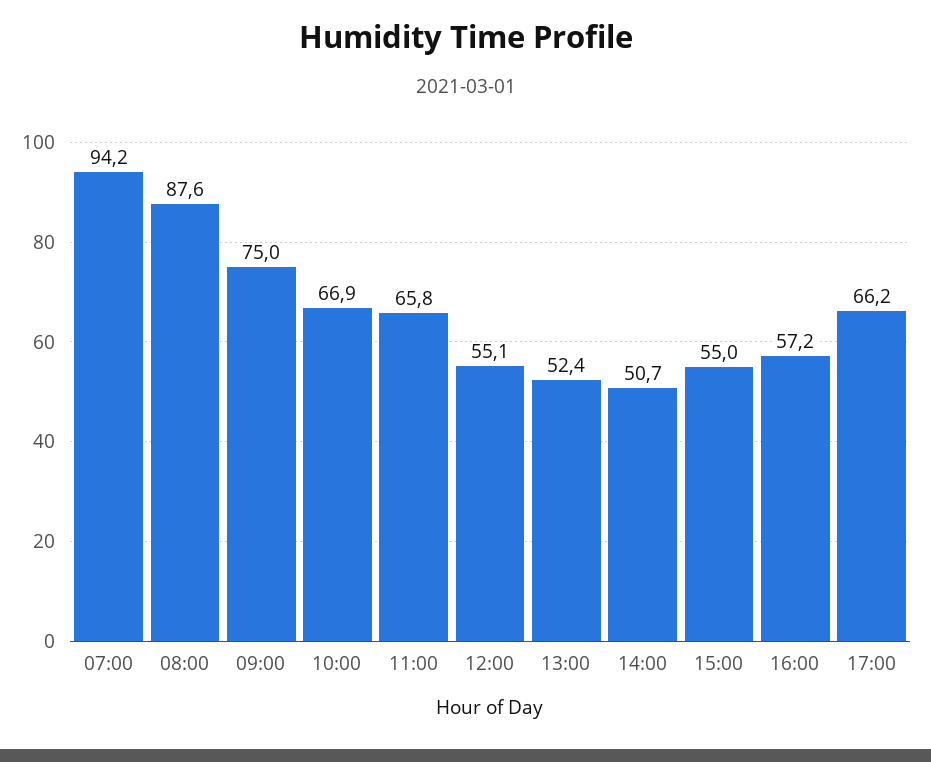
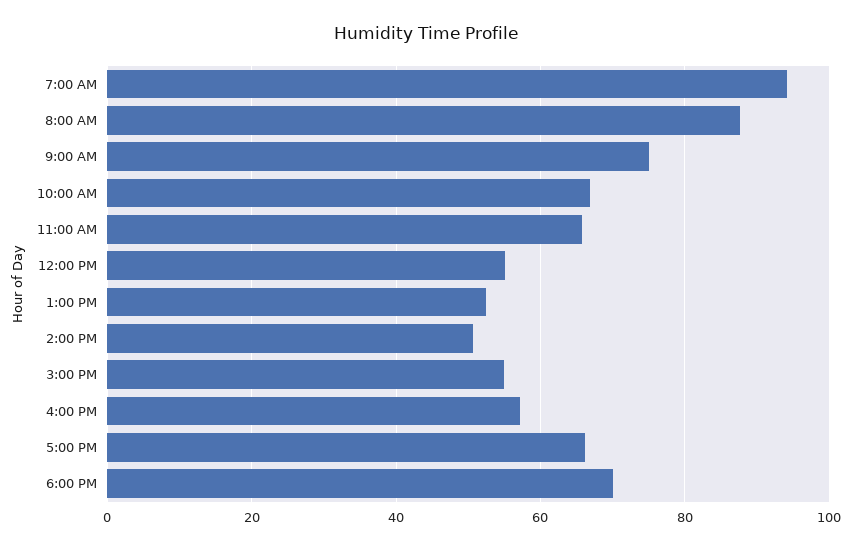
6:00 PM: none -> 70

